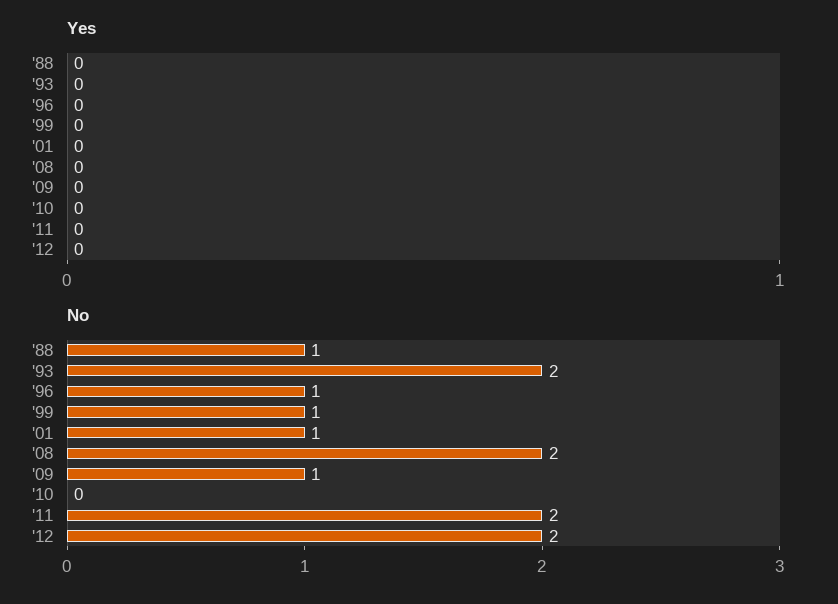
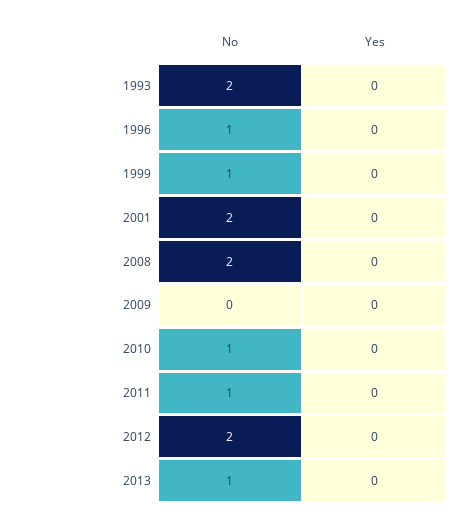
Yes, '88: 0 -> none
No, '88: 1 -> none
No, '01: 1 -> 2
No, '09: 1 -> 0
No, '10: 0 -> 1
No, '11: 2 -> 1
No, 2013: none -> 1
Yes, 2013: none -> 0

